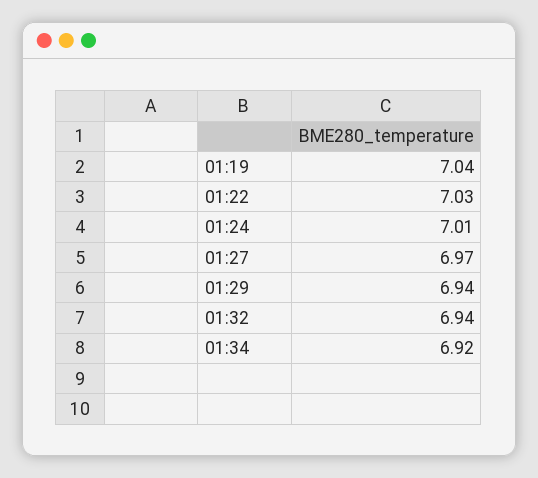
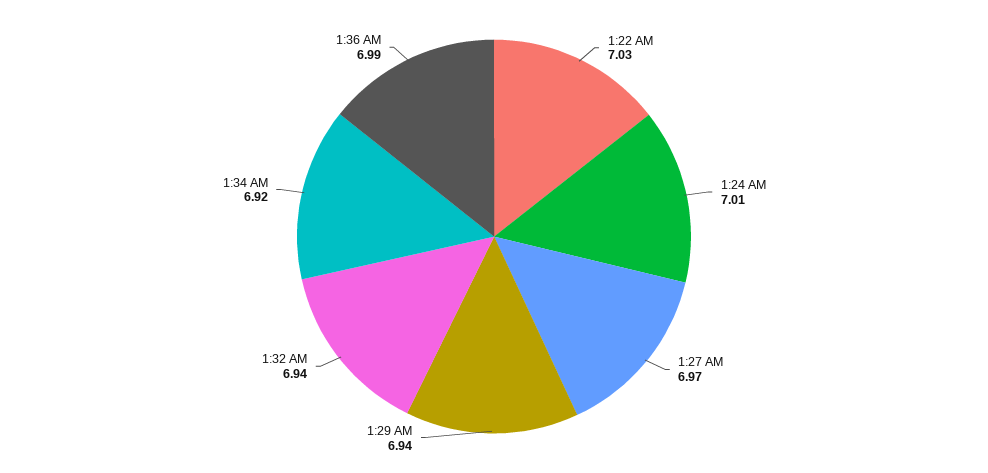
01:19: 7.04 -> none
1:36 AM: none -> 6.99

